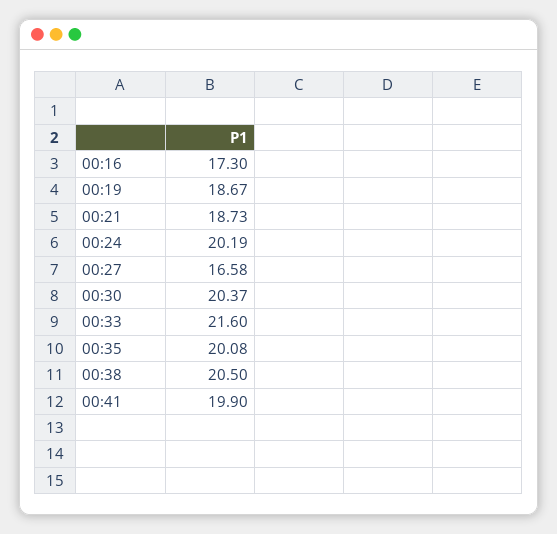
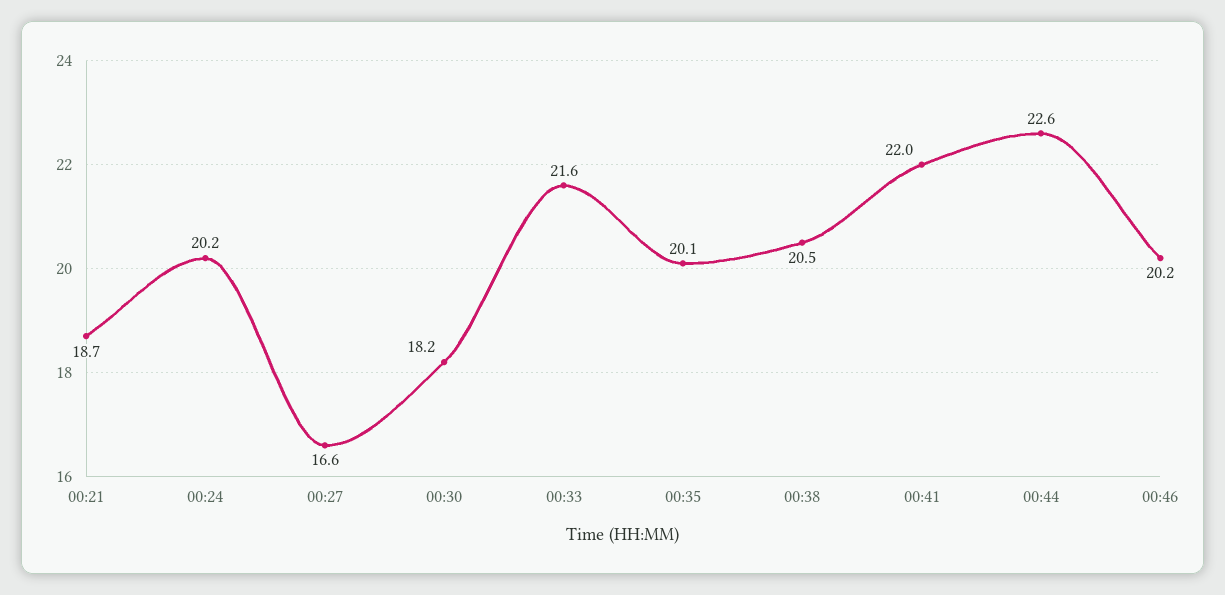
00:16: 17.3 -> none
00:19: 18.67 -> none
00:30: 20.37 -> 18.2
00:41: 19.9 -> 22
00:44: none -> 22.6
00:46: none -> 20.2

